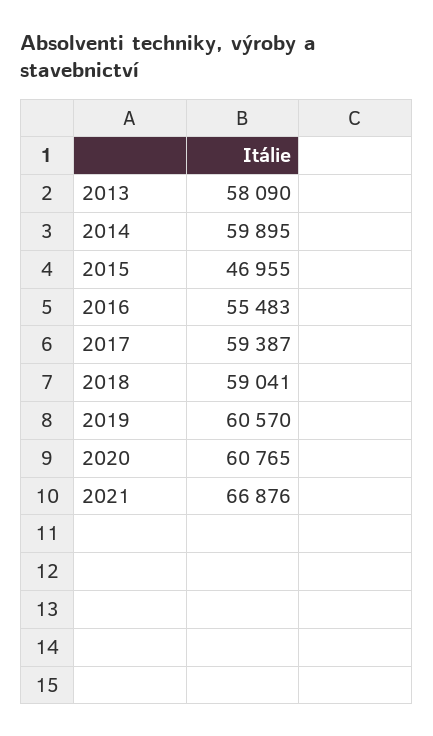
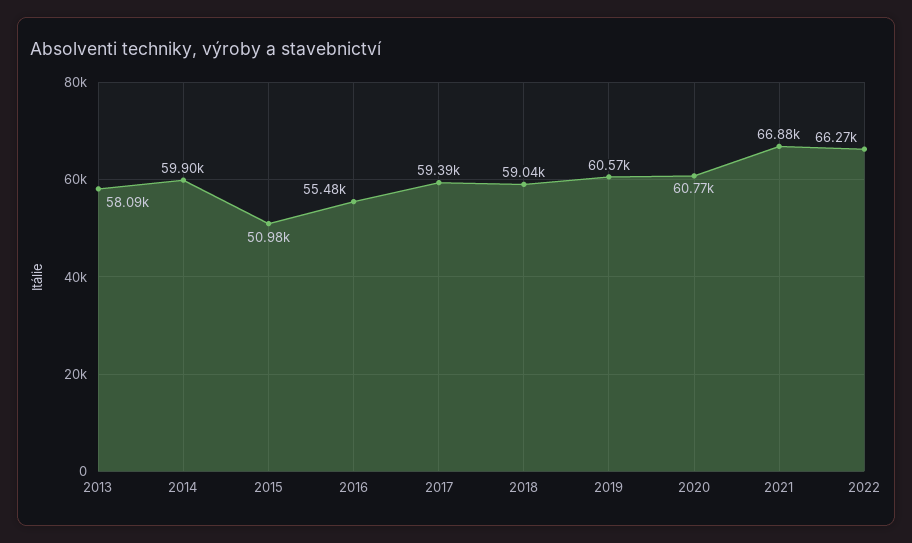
2015: 46955 -> 50980
2022: none -> 66270

